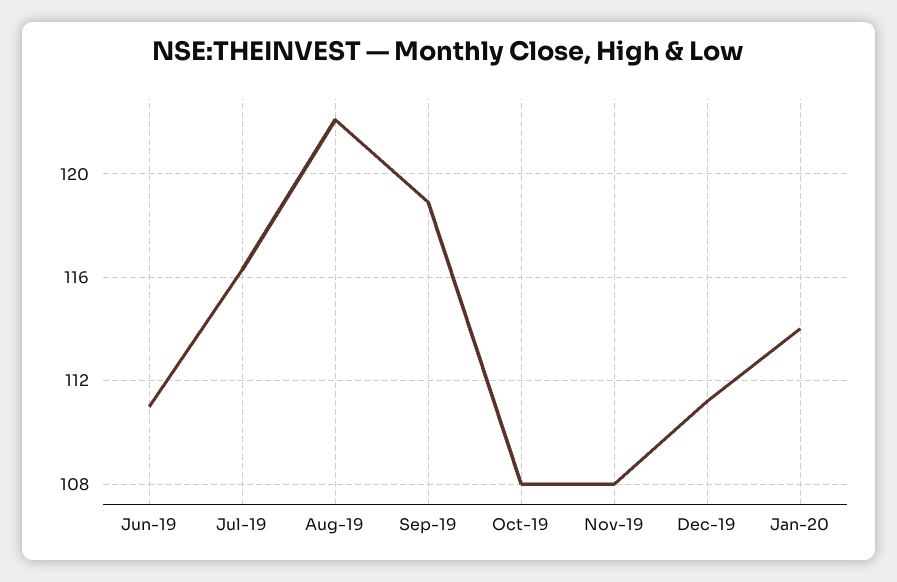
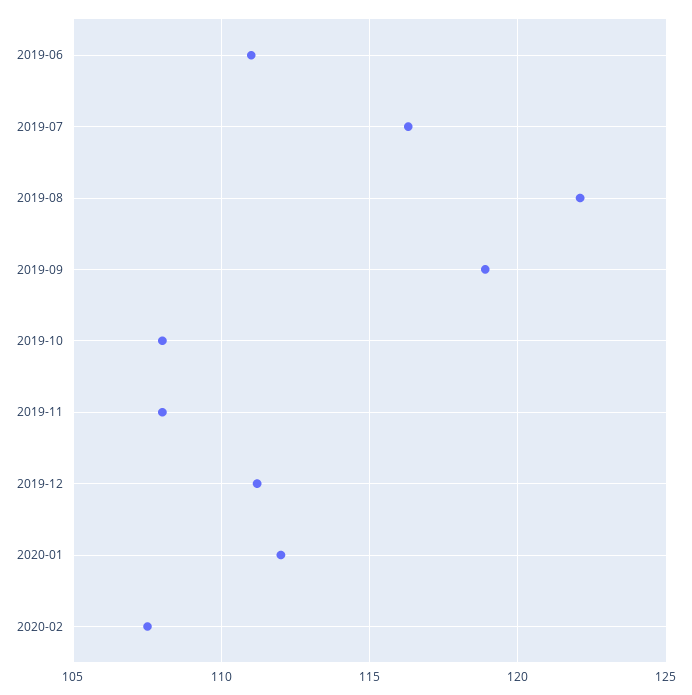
Jan-20: 114 -> 112
2020-02: none -> 107.5

